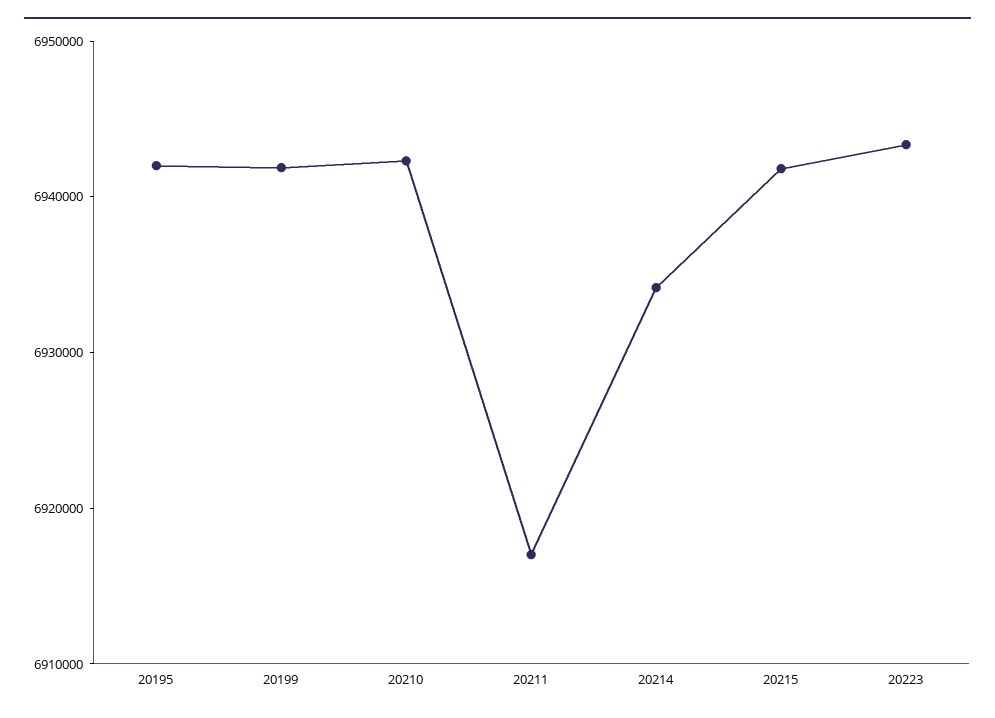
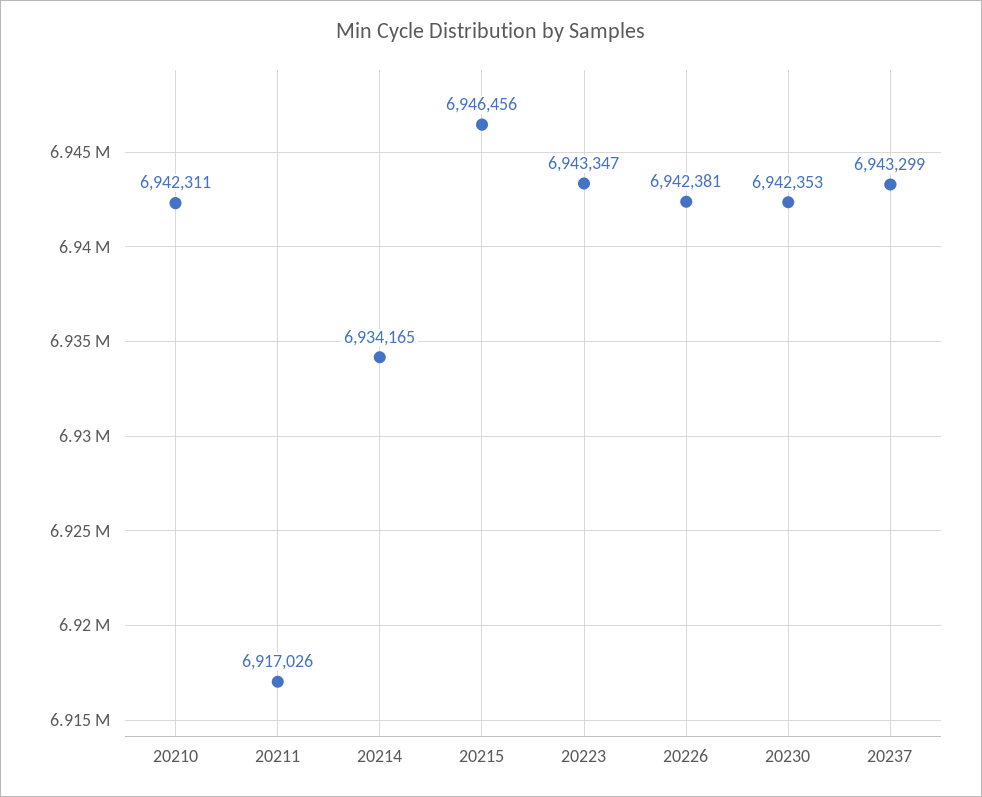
20195: 6942000 -> none
20199: 6942000 -> none
20215: 6942000 -> 6946456
20226: none -> 6942381
20230: none -> 6942353
20237: none -> 6943299

